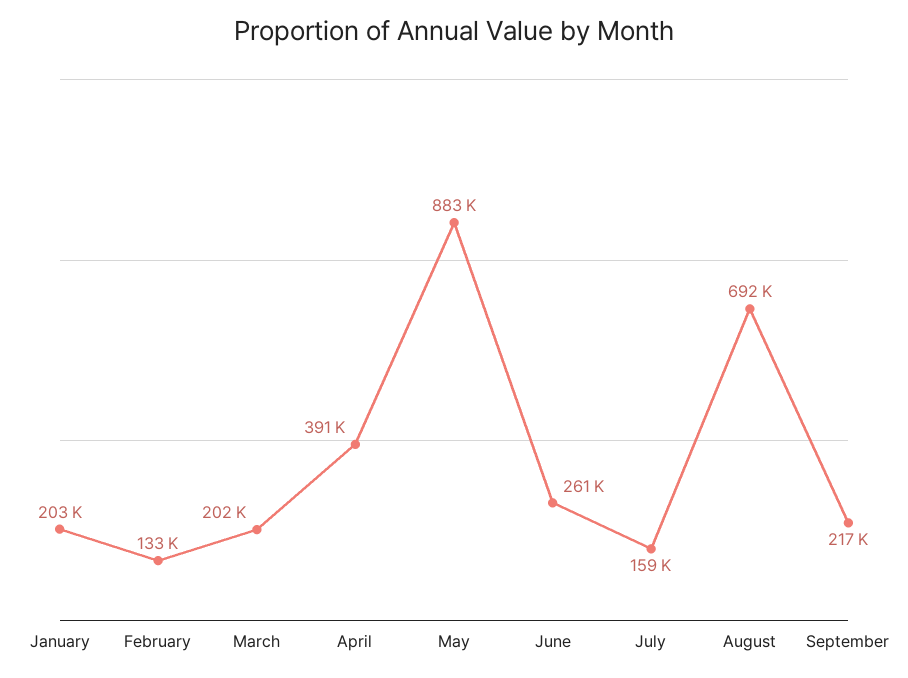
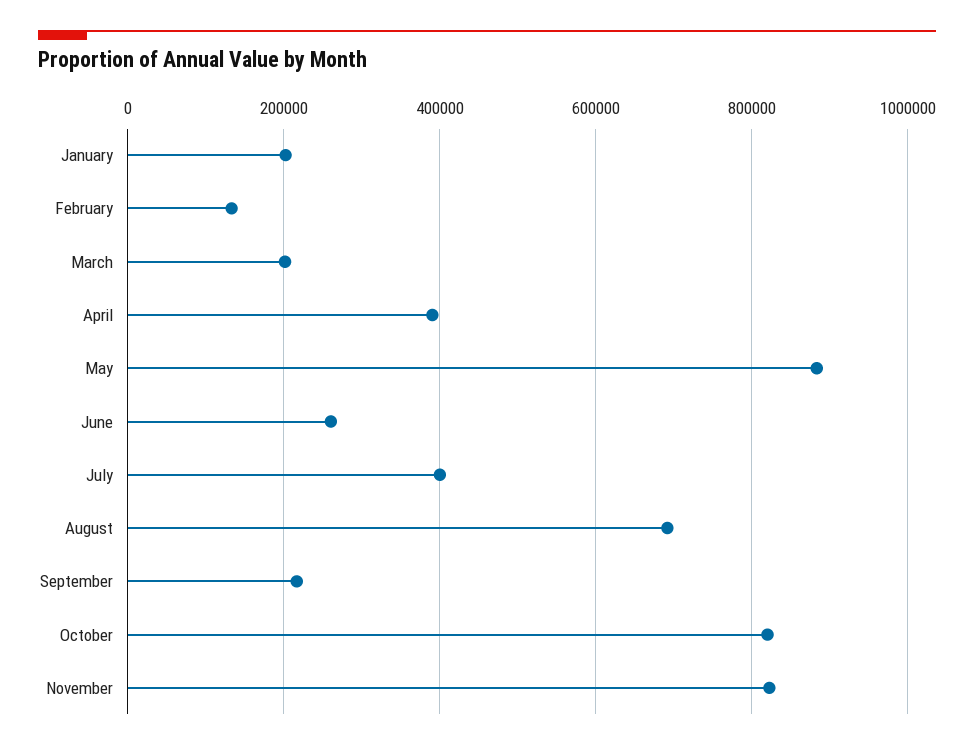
July: 159000 -> 400000
October: none -> 820000
November: none -> 820000

